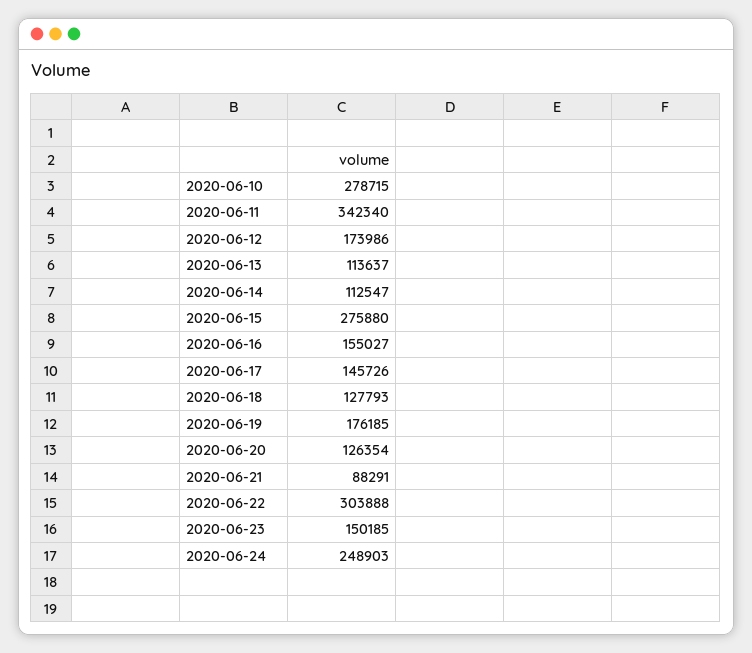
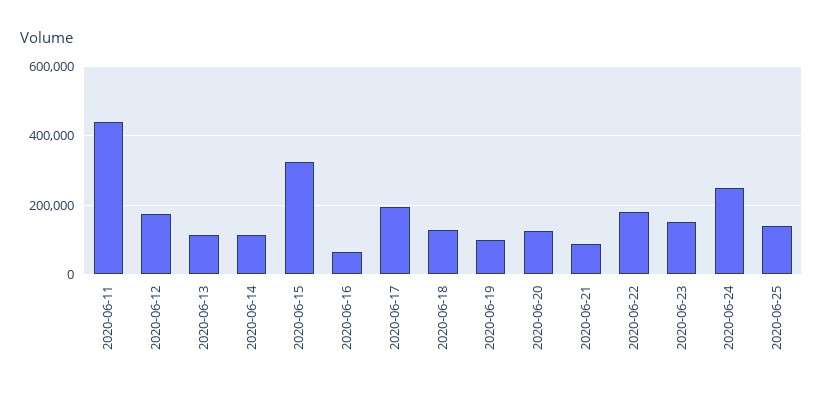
2020-06-10: 278715 -> none
2020-06-11: 342340 -> 440000
2020-06-15: 275880 -> 320000
2020-06-16: 155027 -> 60000
2020-06-17: 145726 -> 200000
2020-06-19: 176185 -> 100000
2020-06-22: 303888 -> 180000
2020-06-25: none -> 140000

